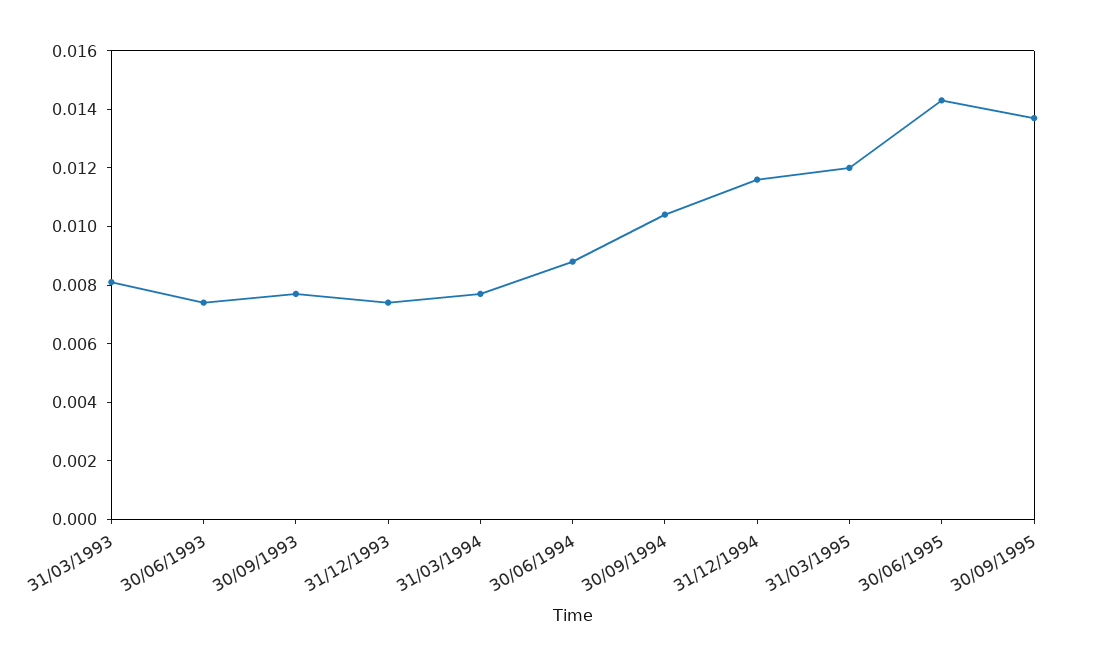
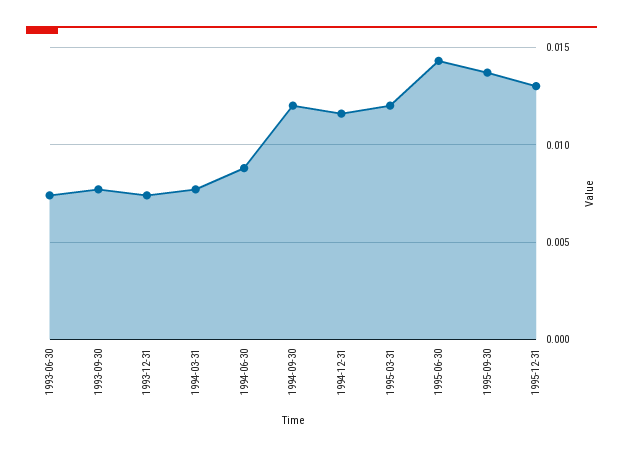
31/03/1993: 0.008 -> none
30/09/1994: 0.0105 -> 0.012
1995-12-31: none -> 0.013

